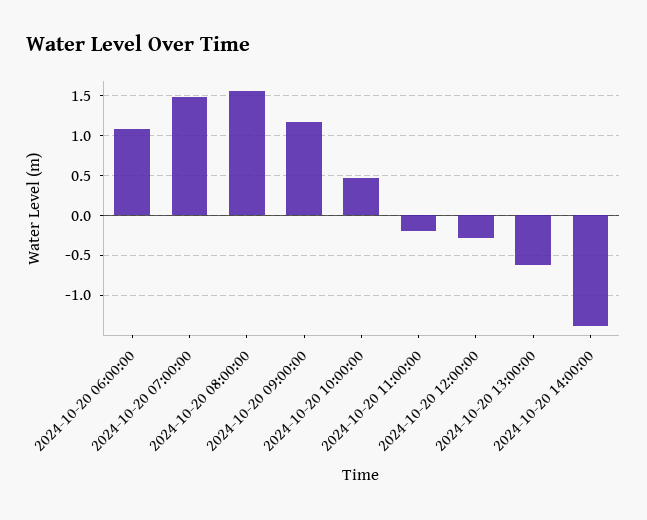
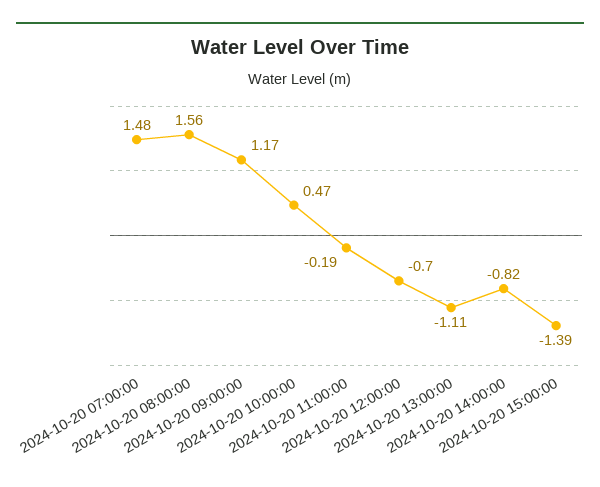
2024-10-20 06:00:00: 1.1 -> none
2024-10-20 12:00:00: -0.3 -> -0.7
2024-10-20 13:00:00: -0.6 -> -1.11
2024-10-20 14:00:00: -1.4 -> -0.82
2024-10-20 15:00:00: none -> -1.39

